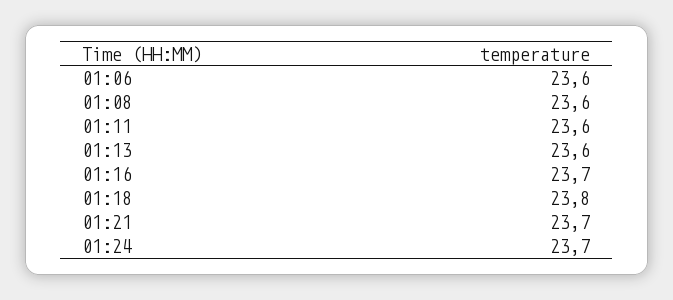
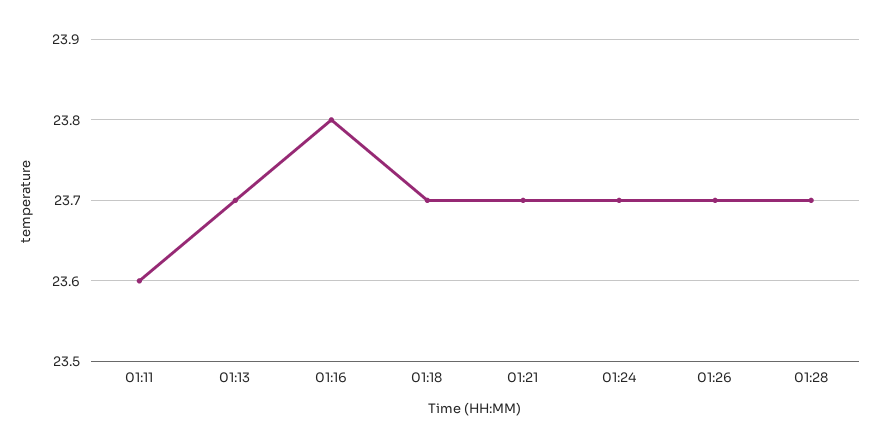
01:06: 23.6 -> none
01:08: 23.6 -> none
01:13: 23.6 -> 23.7
01:16: 23.7 -> 23.8
01:18: 23.8 -> 23.7
01:26: none -> 23.7
01:28: none -> 23.7

